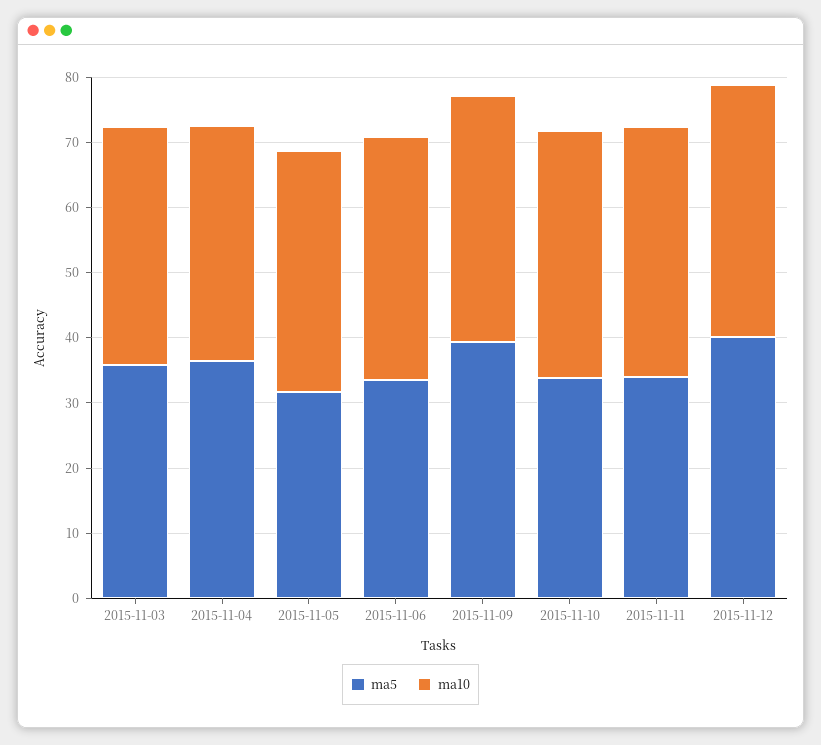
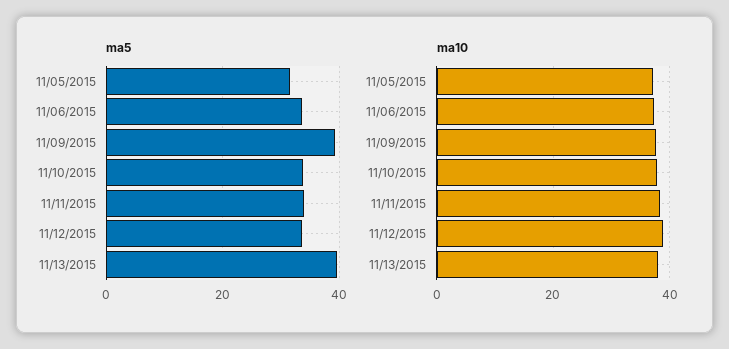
ma5, 2015-11-03: 36 -> none
ma10, 2015-11-03: 36 -> none
ma5, 2015-11-04: 36 -> none
ma10, 2015-11-04: 36 -> none
ma5, 2015-11-12: 40 -> 34
ma5, 11/13/2015: none -> 40
ma10, 11/13/2015: none -> 38

